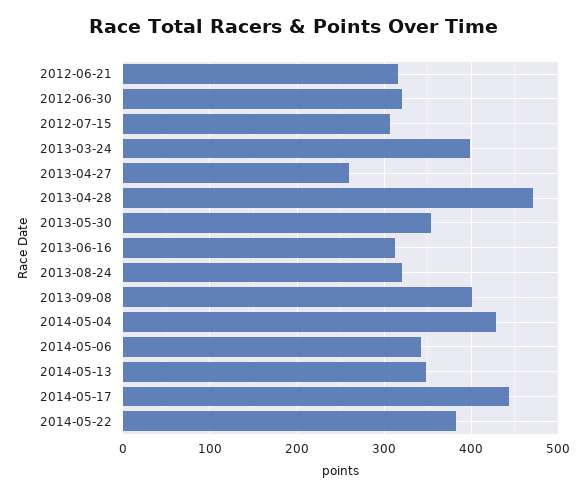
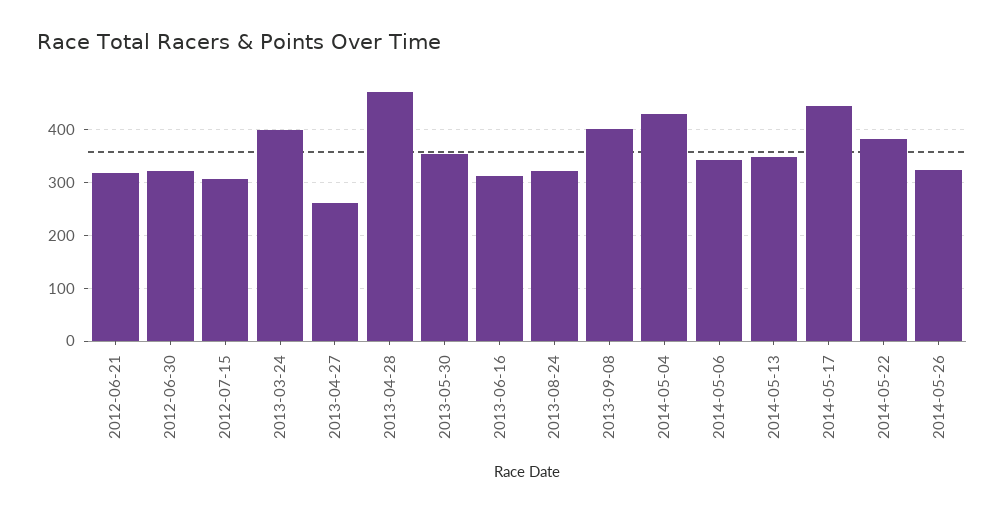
2014-05-26: none -> 320

